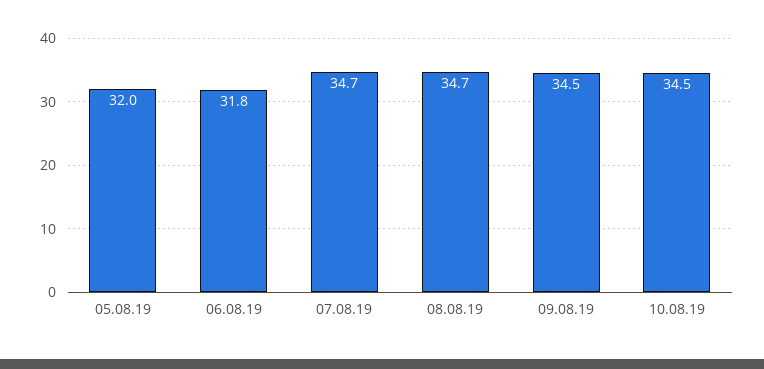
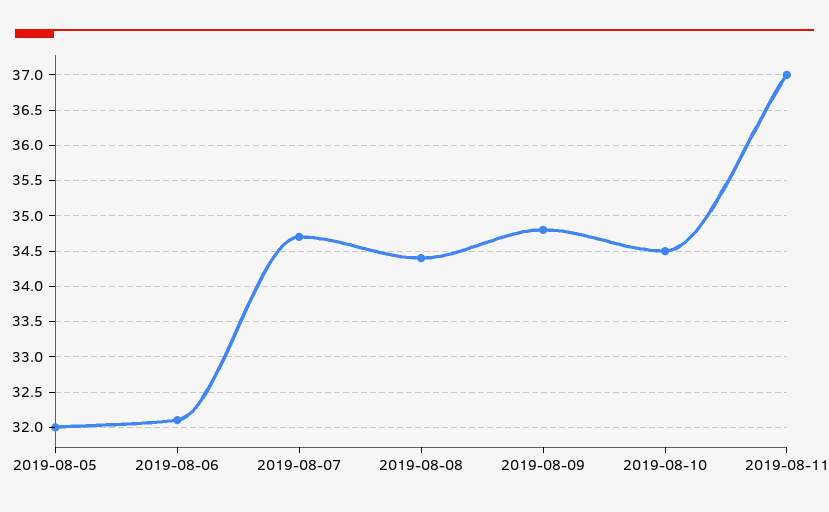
06.08.19: 31.8 -> 32.1
08.08.19: 34.7 -> 34.4
09.08.19: 34.5 -> 34.8
2019-08-11: none -> 37

